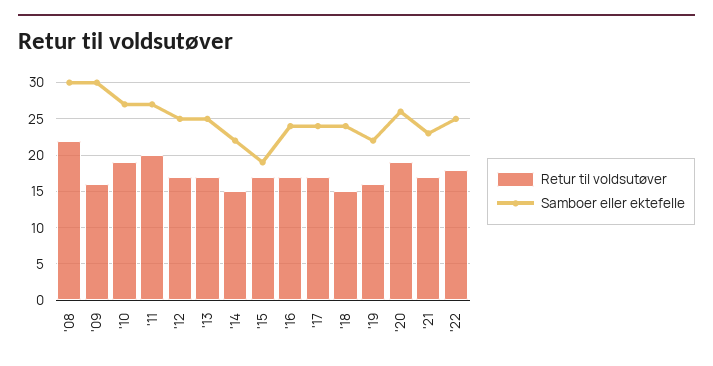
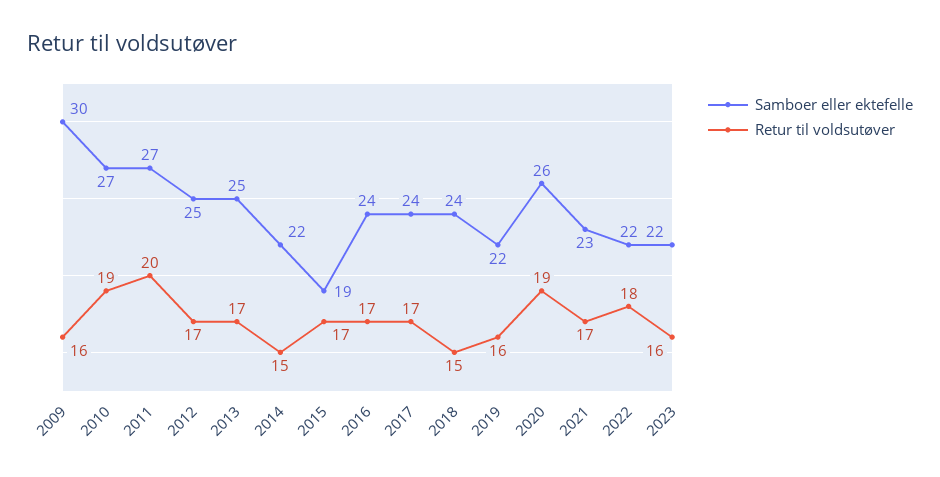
Retur til voldsutøver, '08: 22 -> none
Samboer eller ektefelle, '08: 30 -> none
Samboer eller ektefelle, '22: 25 -> 22
Samboer eller ektefelle, 2023: none -> 22
Retur til voldsutøver, 2023: none -> 16

